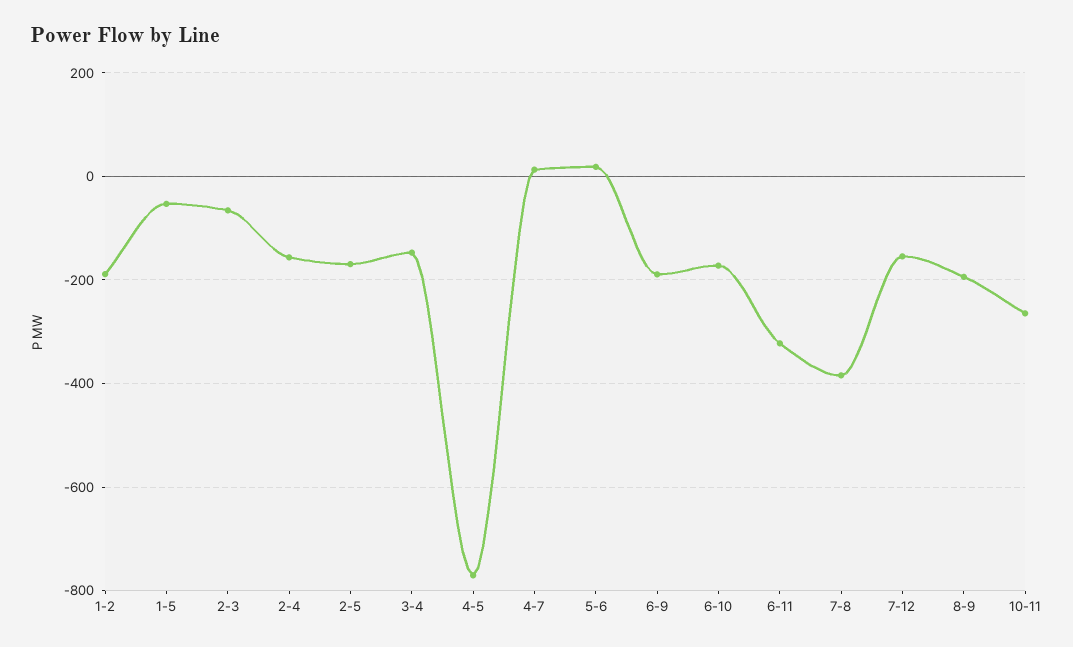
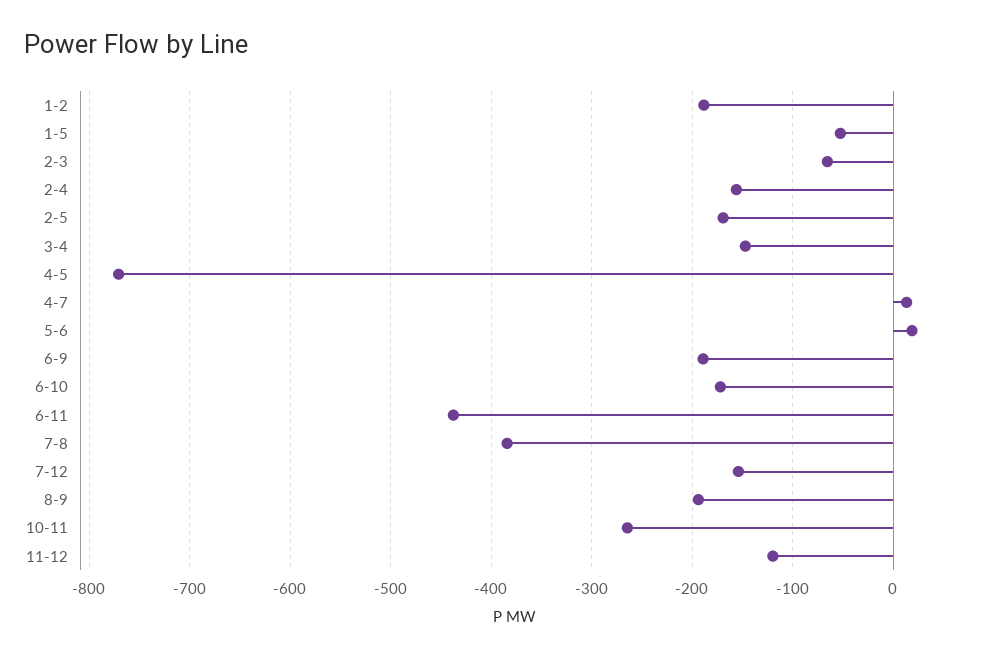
6-11: -320 -> -440
11-12: none -> -120

